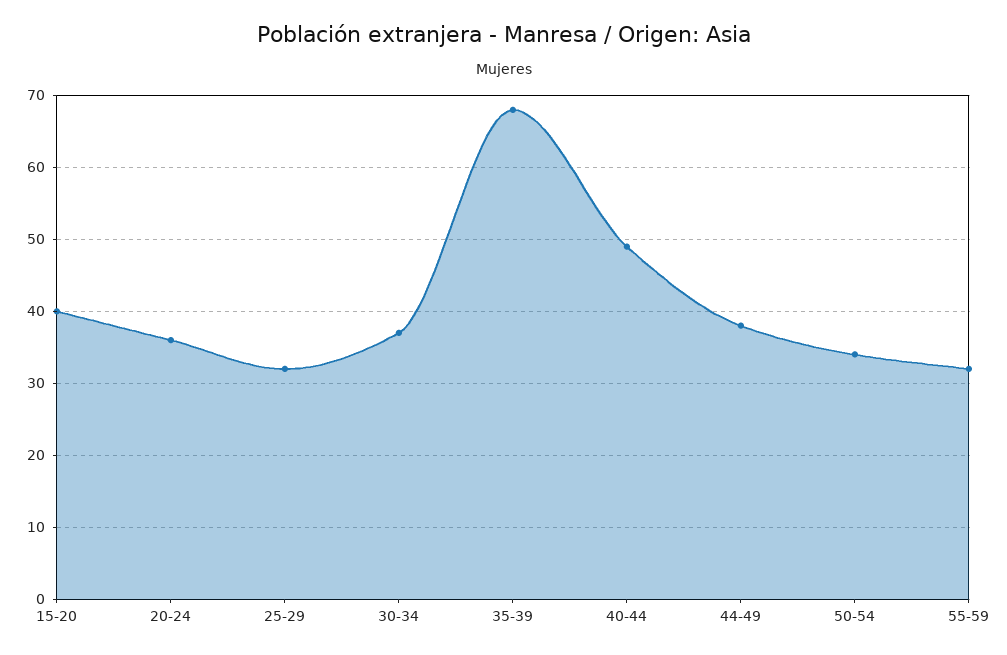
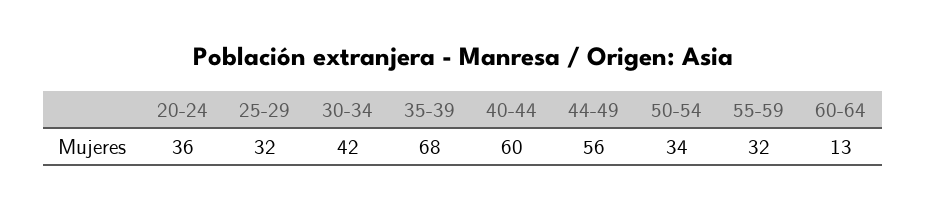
15-20: 40 -> none
30-34: 37 -> 42
40-44: 49 -> 60
44-49: 38 -> 56
60-64: none -> 13

